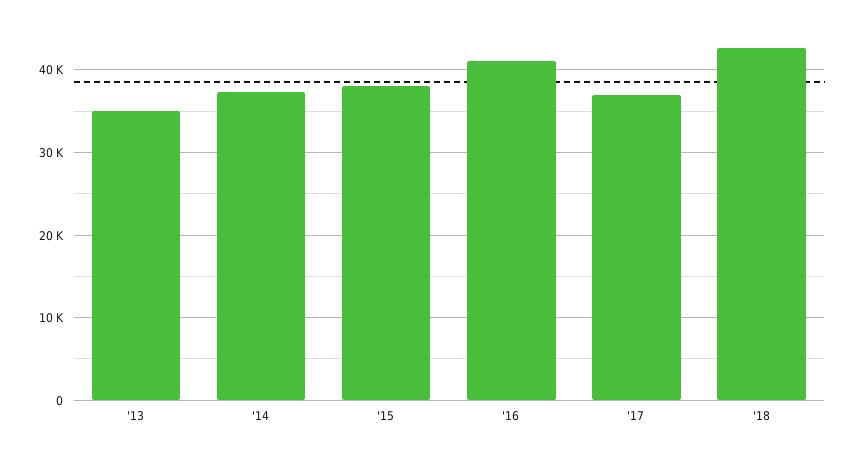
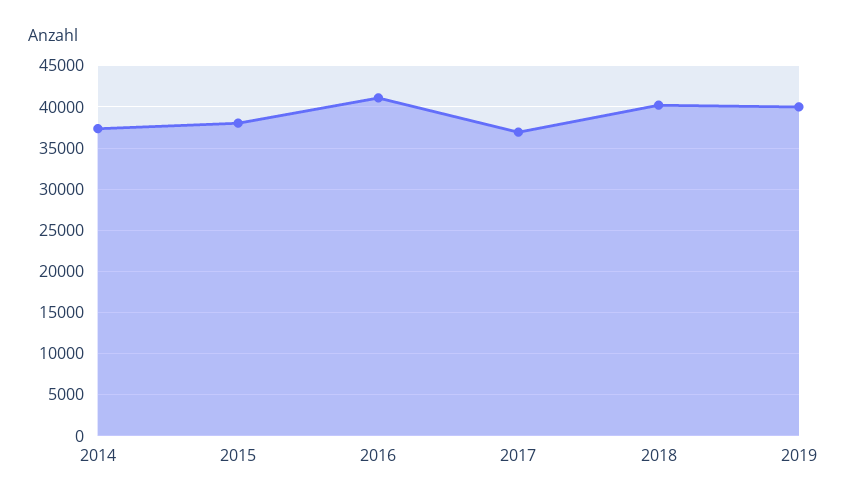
'13: 35000 -> none
'18: 43000 -> 40000
2019: none -> 40000

